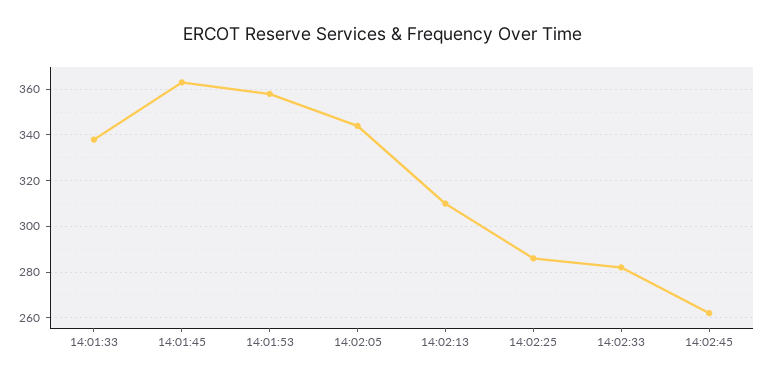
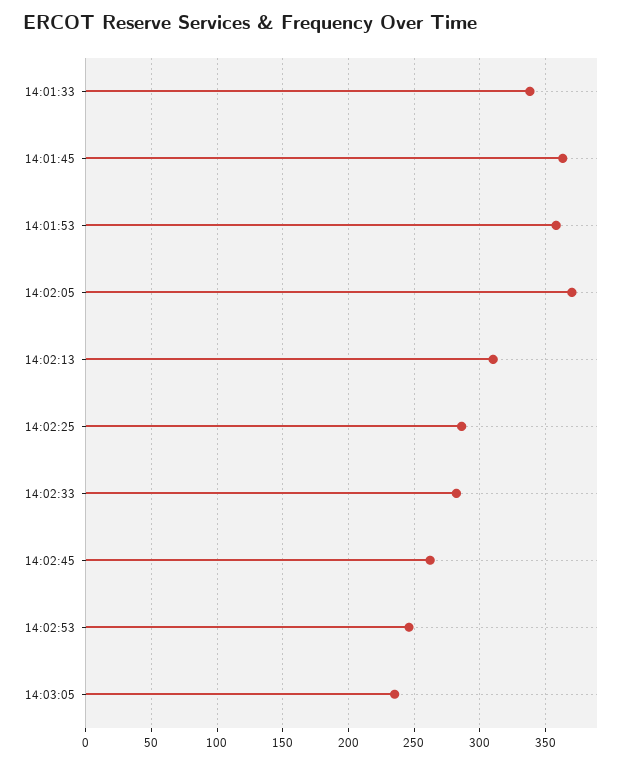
14:02:05: 345 -> 370
14:02:53: none -> 245
14:03:05: none -> 235

